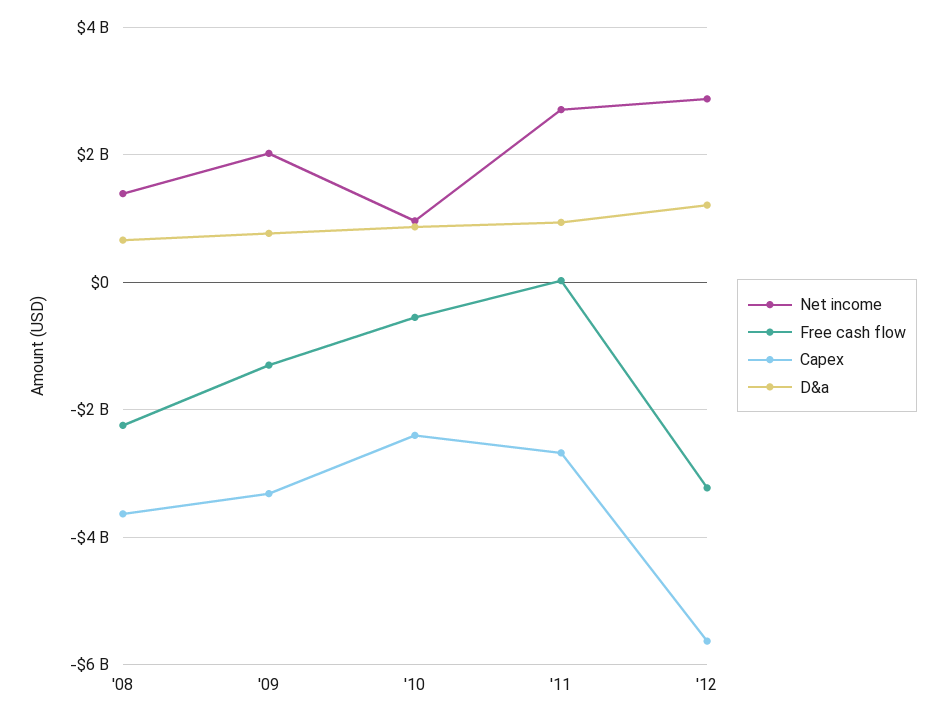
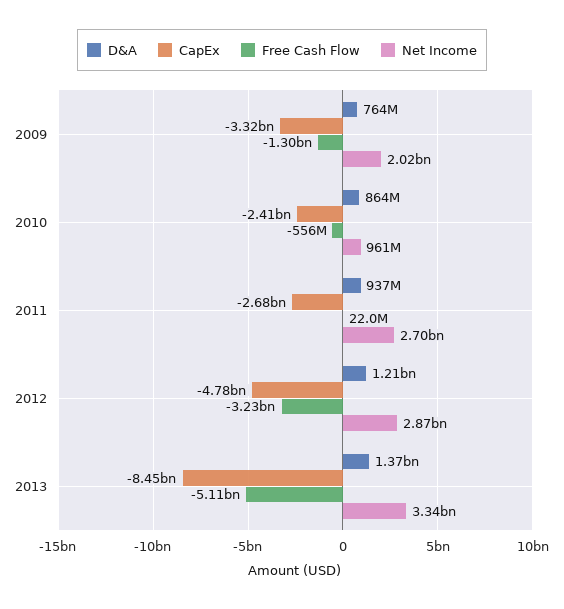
Net income, '08: 1400000000 -> none
Free cash flow, '08: -2200000000 -> none
Capex, '08: -3600000000 -> none
D&a, '08: 600000000 -> none
Capex, '12: -5600000000 -> -4780000000
D&a, 2013: none -> 1370000000
Capex, 2013: none -> -8450000000
Free cash flow, 2013: none -> -5110000000
Net income, 2013: none -> 3340000000

